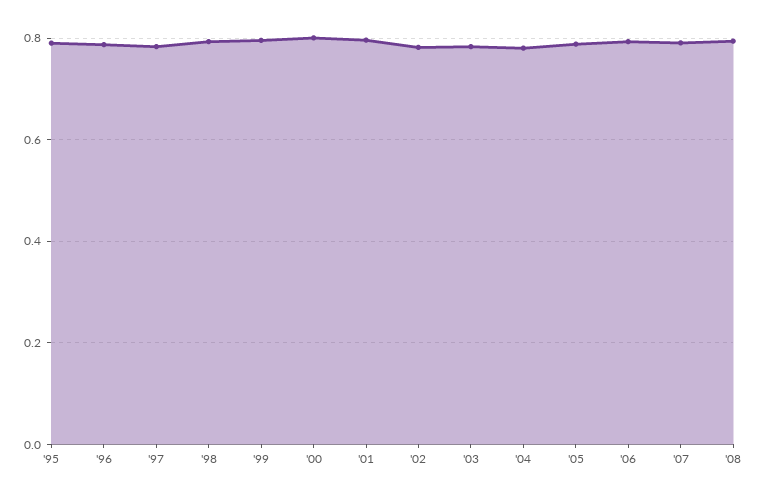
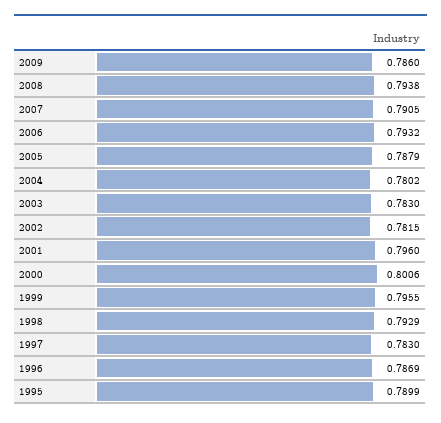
2009: none -> 0.786

